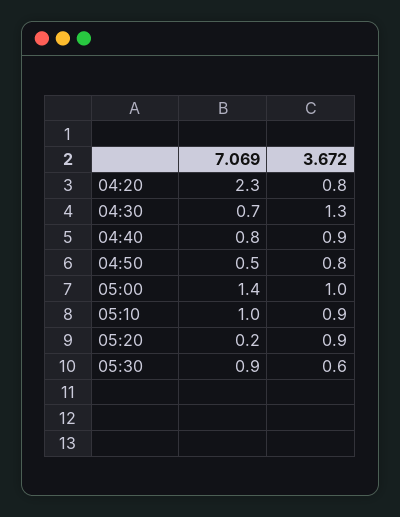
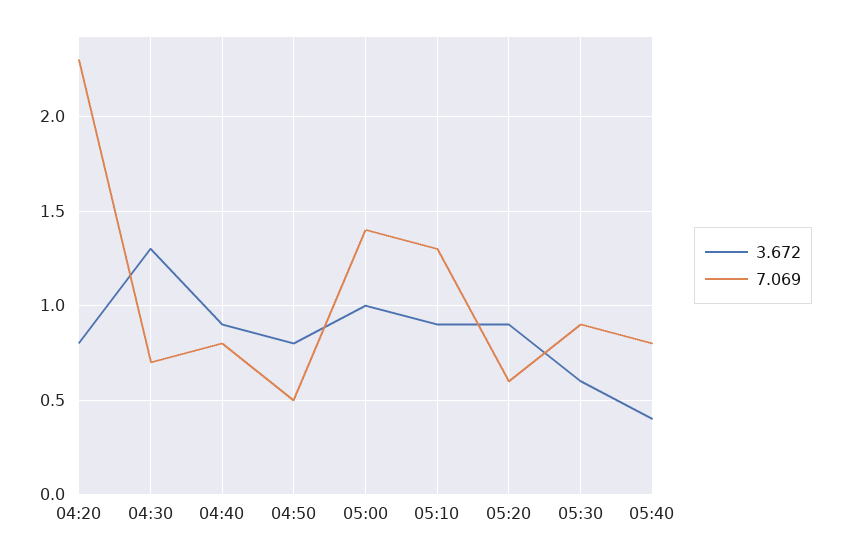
7.069, 05:10: 1 -> 1.3
7.069, 05:20: 0.2 -> 0.6
3.672, 05:40: none -> 0.4
7.069, 05:40: none -> 0.8

